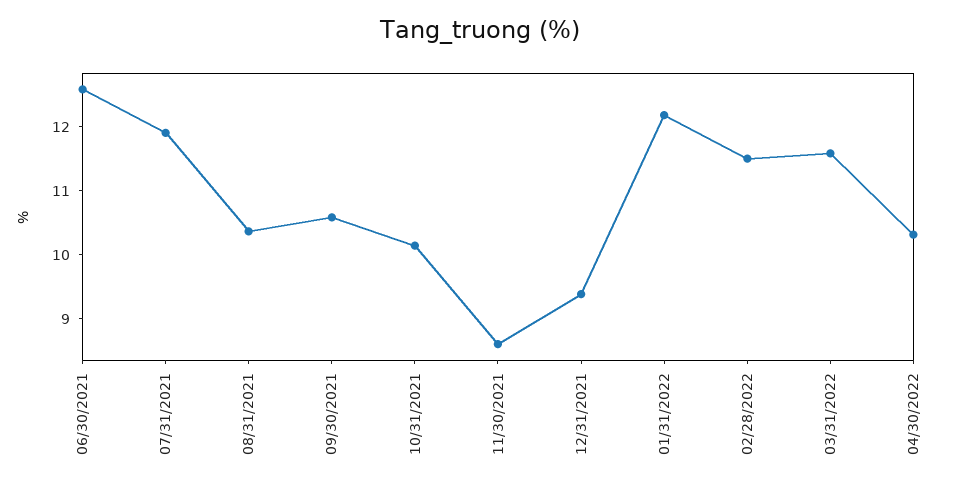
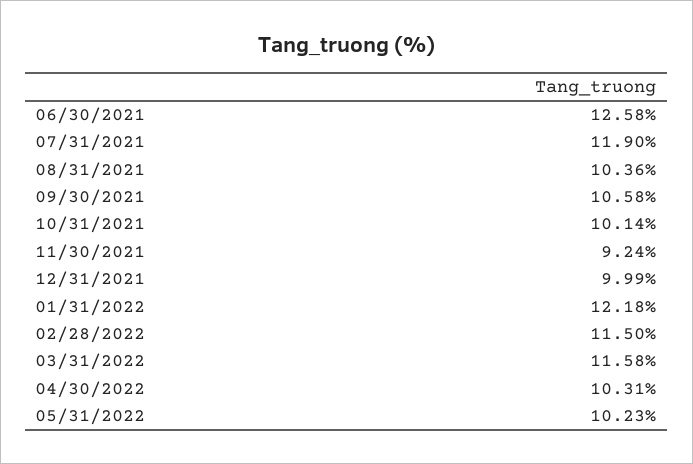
11/30/2021: 8.6 -> 9.24
12/31/2021: 9.4 -> 9.99
05/31/2022: none -> 10.23

